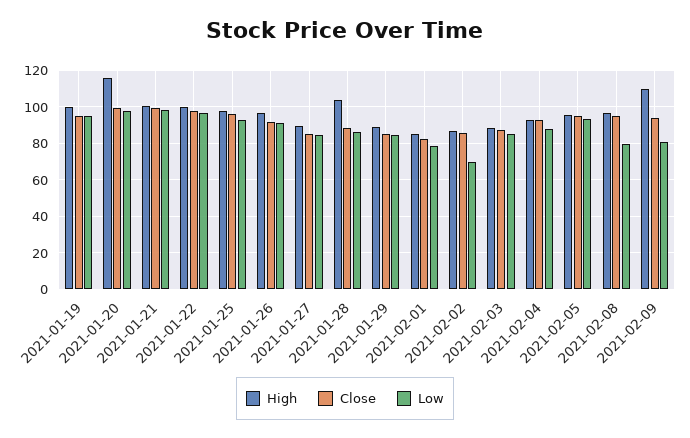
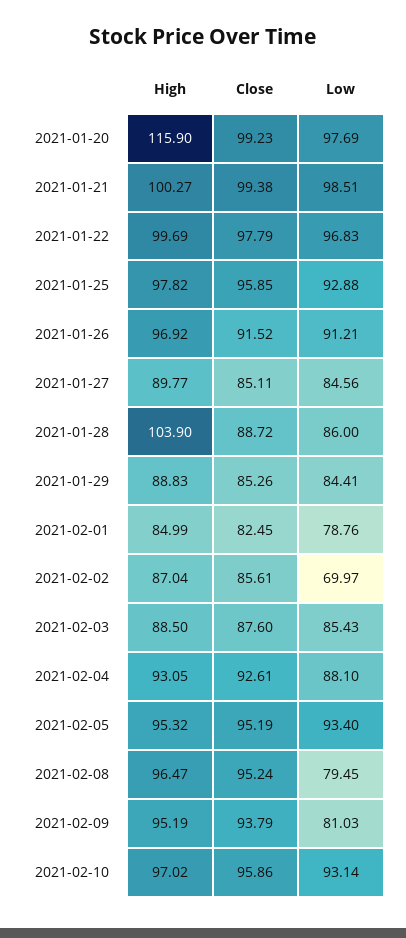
High, 2021-01-19: 100 -> none
Close, 2021-01-19: 95 -> none
Low, 2021-01-19: 95 -> none
High, 2021-02-09: 110 -> 95.19
High, 2021-02-10: none -> 97.02
Close, 2021-02-10: none -> 95.86
Low, 2021-02-10: none -> 93.14

